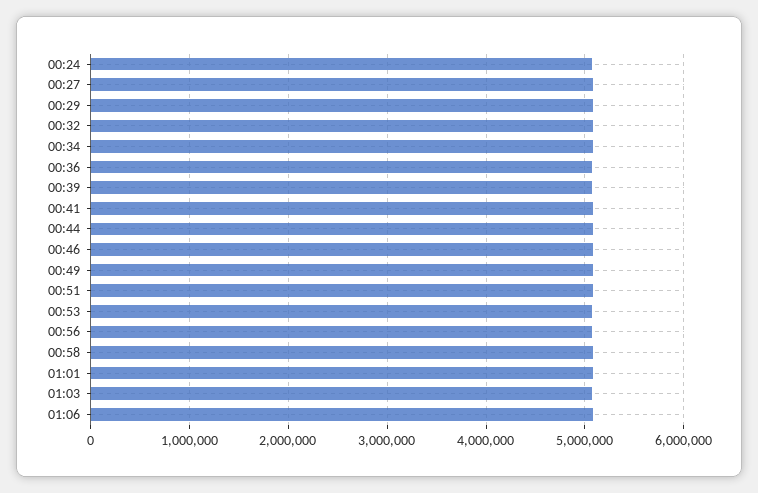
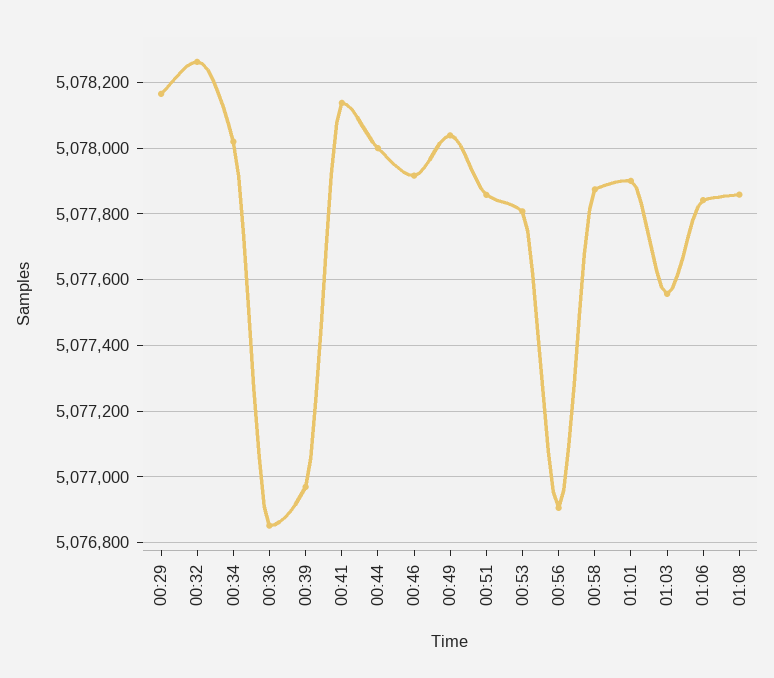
00:24: 5100000 -> none
00:27: 5100000 -> none
01:08: none -> 5077860

